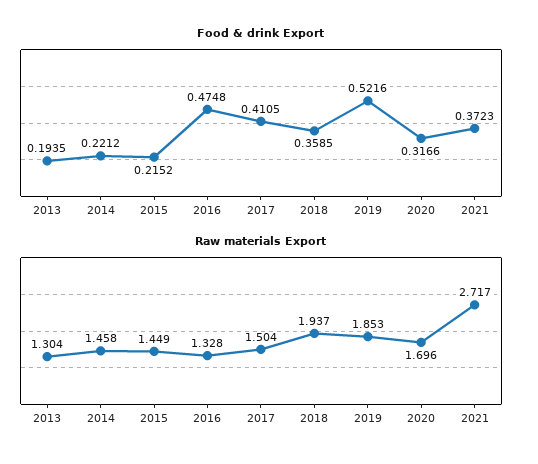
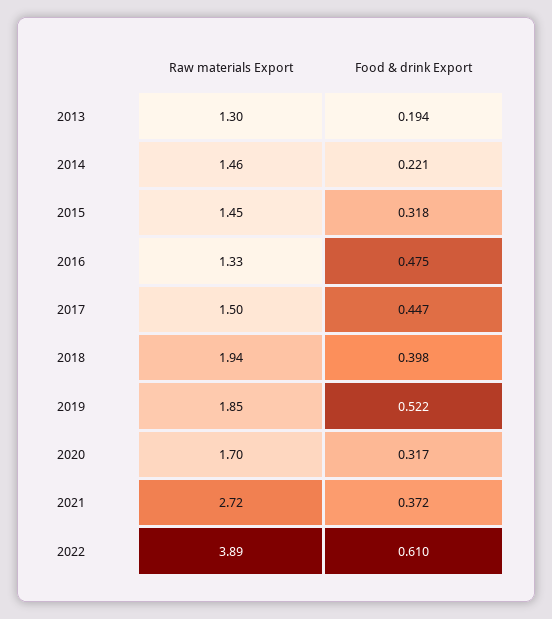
Food & drink Export, 2015: 0.2152 -> 0.318
Food & drink Export, 2017: 0.4105 -> 0.447
Food & drink Export, 2018: 0.3585 -> 0.398
Raw materials Export, 2022: none -> 3.89
Food & drink Export, 2022: none -> 0.61

